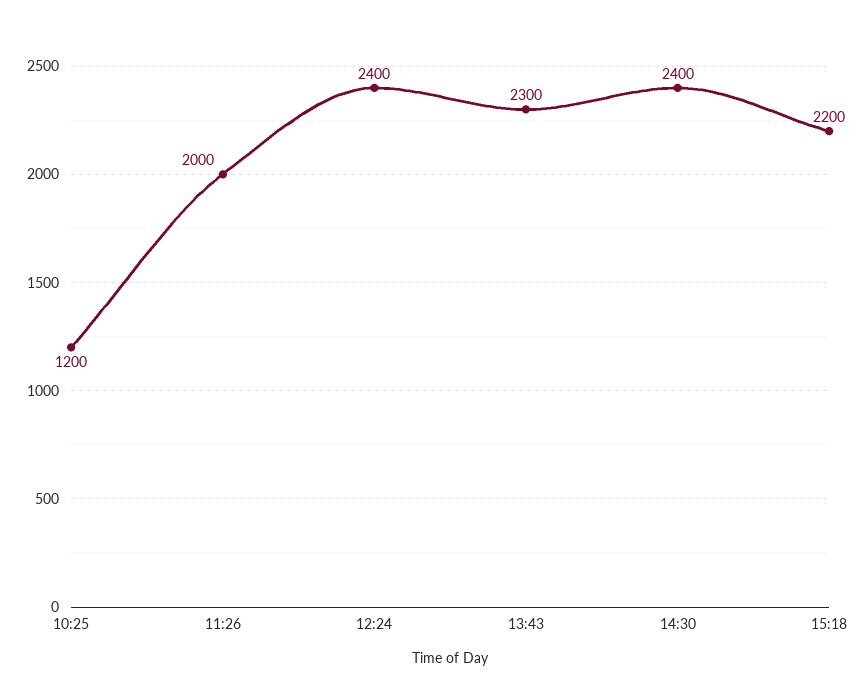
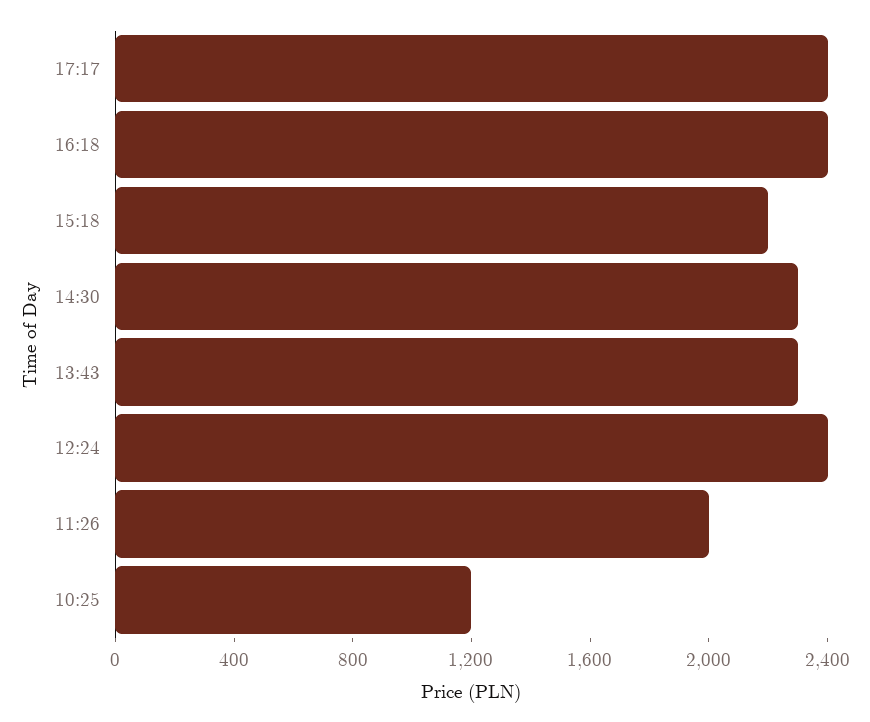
14:30: 2400 -> 2300
17:17: none -> 2400
16:18: none -> 2400

